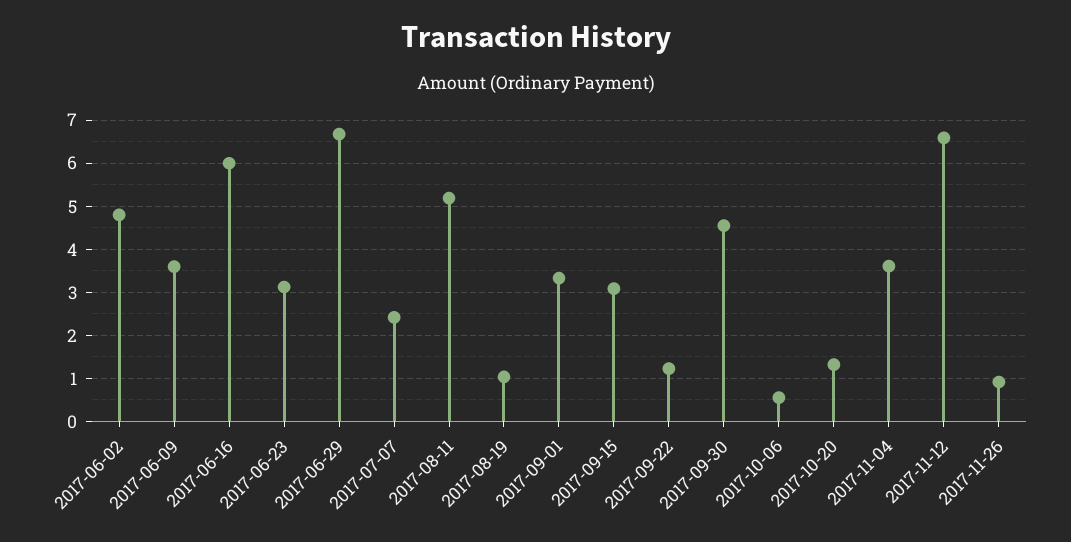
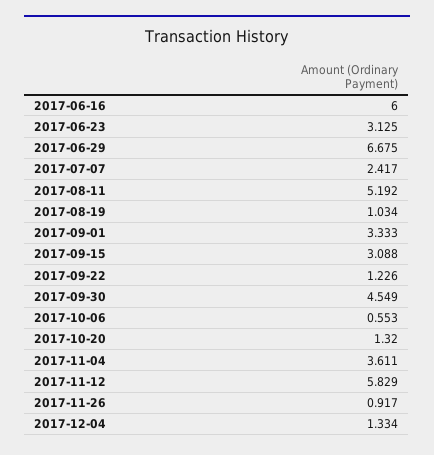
2017-06-02: 4.8 -> none
2017-06-09: 3.6 -> none
2017-11-12: 6.6 -> 5.829
2017-12-04: none -> 1.334

